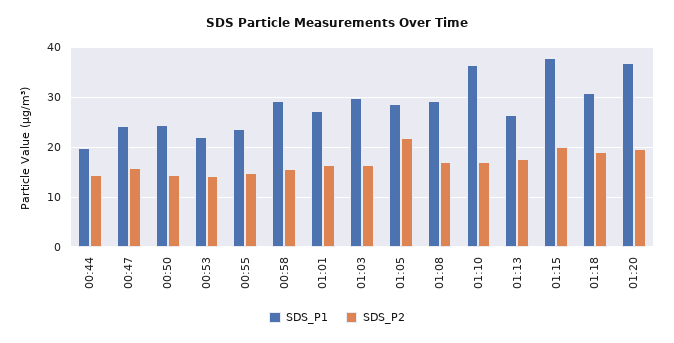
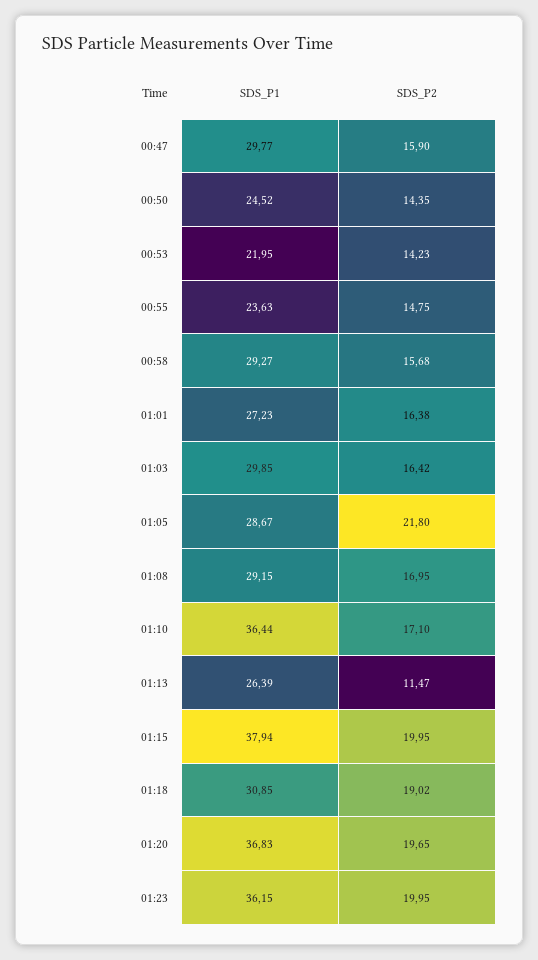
SDS_P1, 00:44: 20 -> none
SDS_P2, 00:44: 14 -> none
SDS_P1, 00:47: 24 -> 29.77
SDS_P2, 01:13: 18 -> 11.47
SDS_P1, 01:23: none -> 36.15
SDS_P2, 01:23: none -> 19.95

